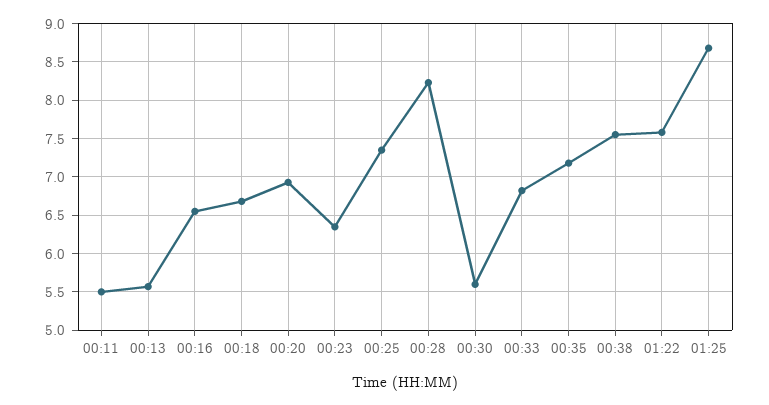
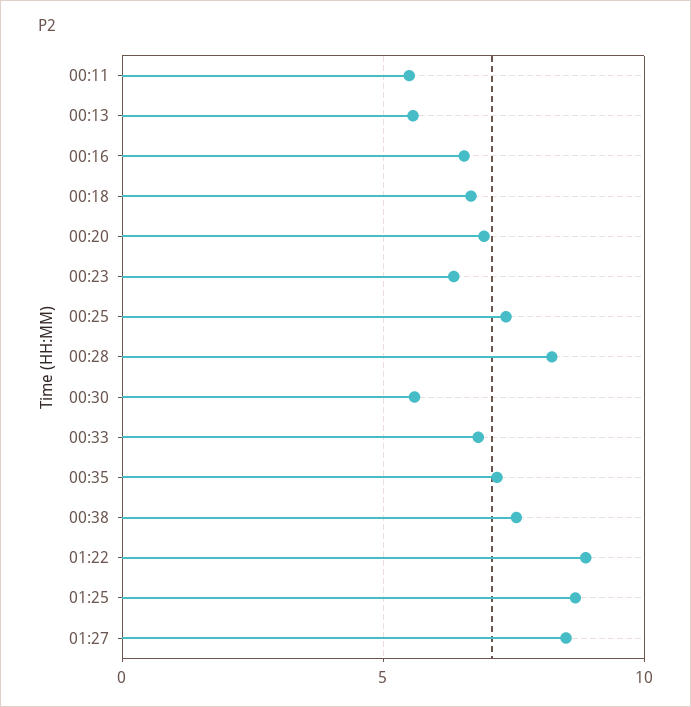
01:22: 7.6 -> 9
01:27: none -> 8.5

